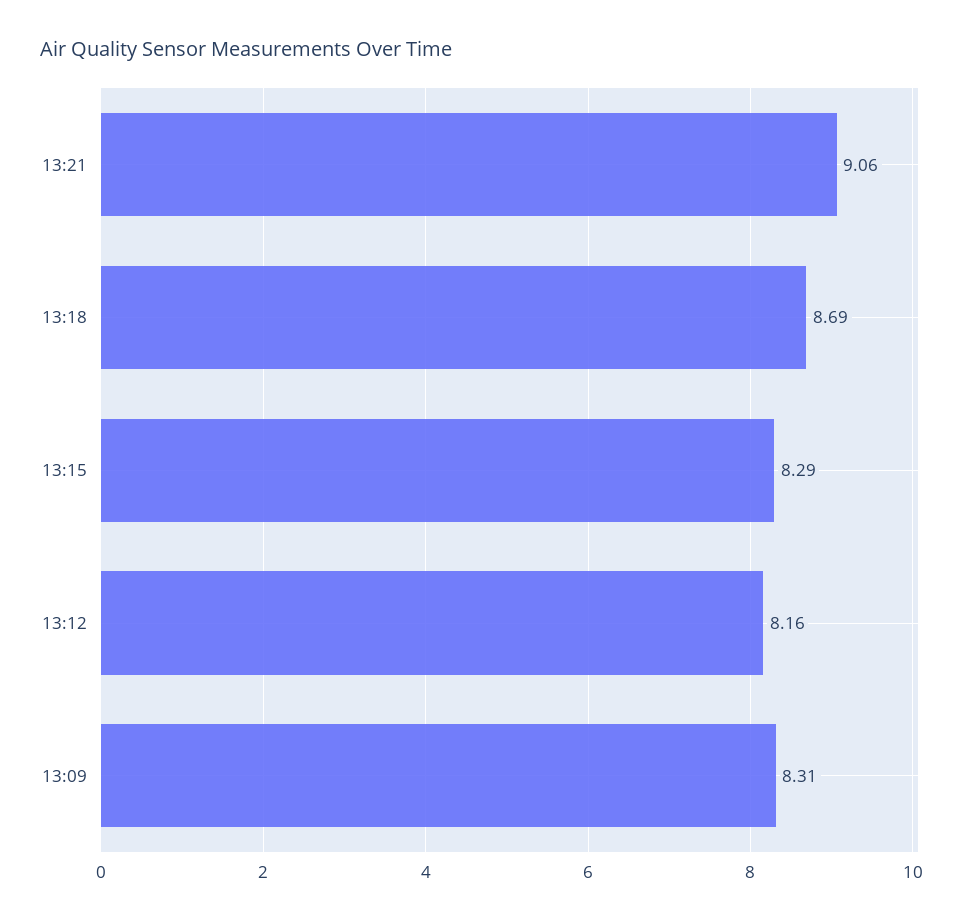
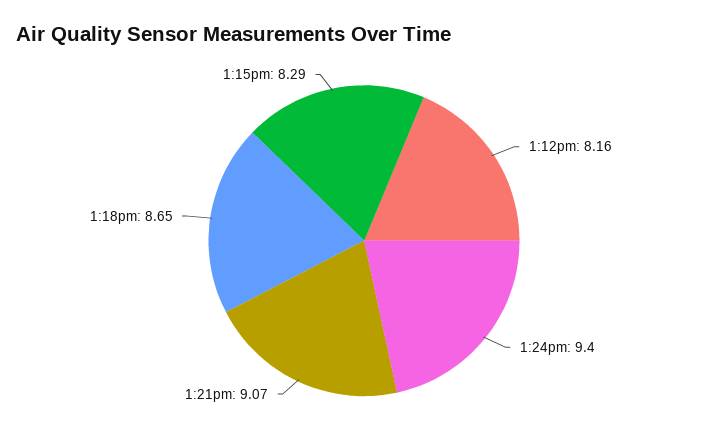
13:21: 9.06 -> 9.07
13:18: 8.69 -> 8.65
13:09: 8.31 -> none
1:24pm: none -> 9.4

